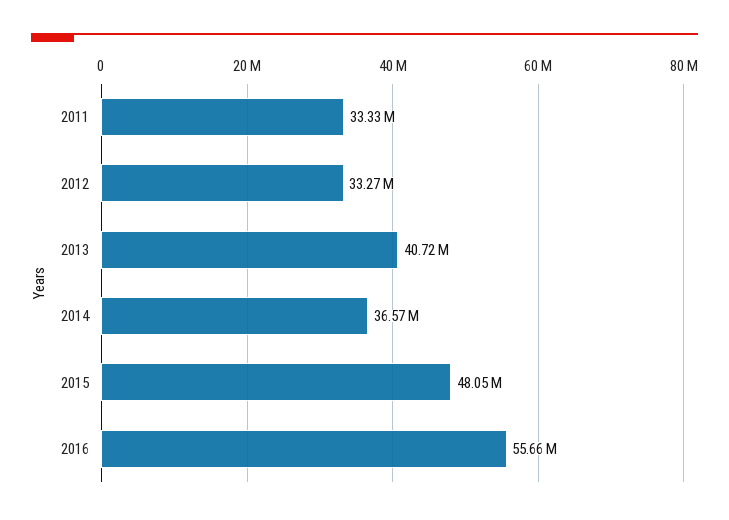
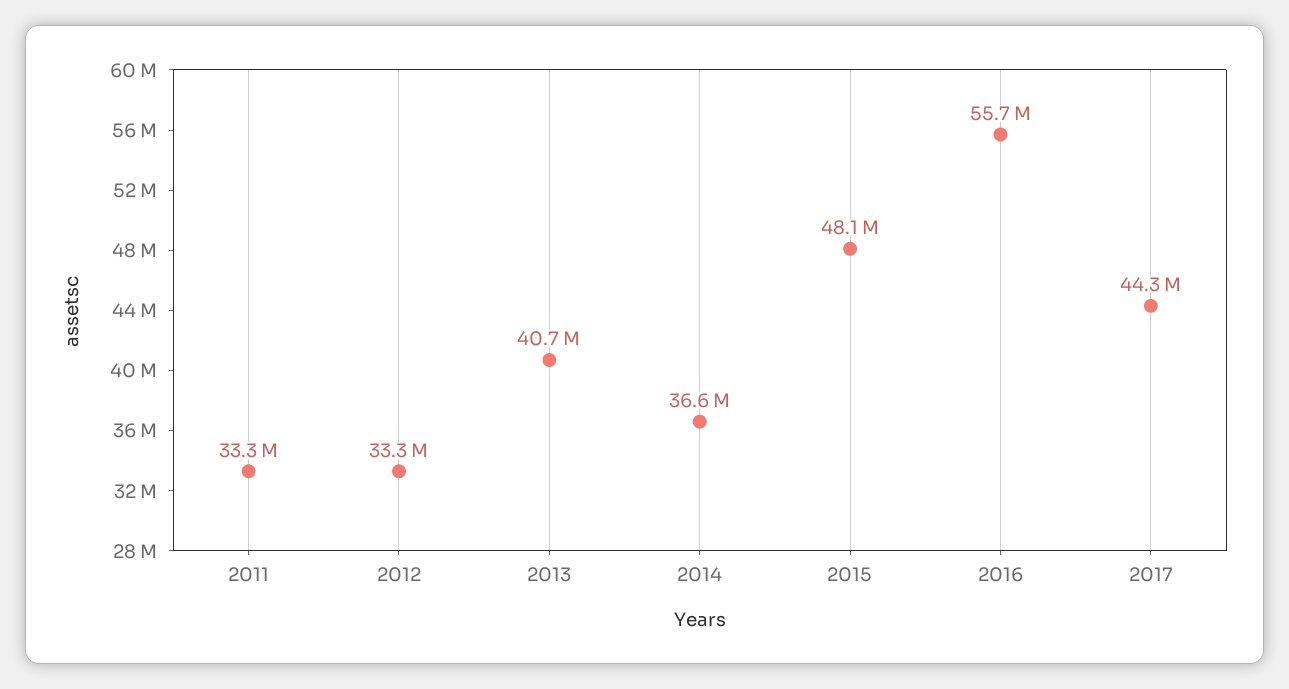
2017: none -> 44300000

